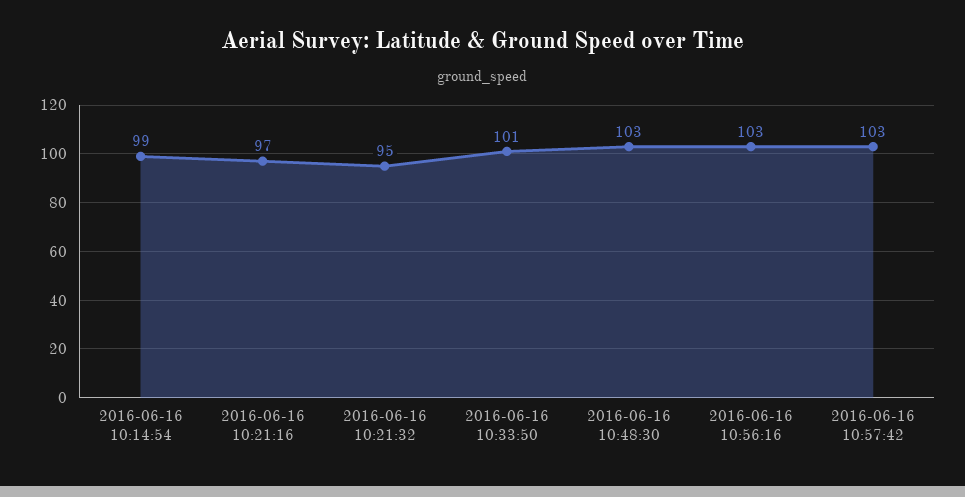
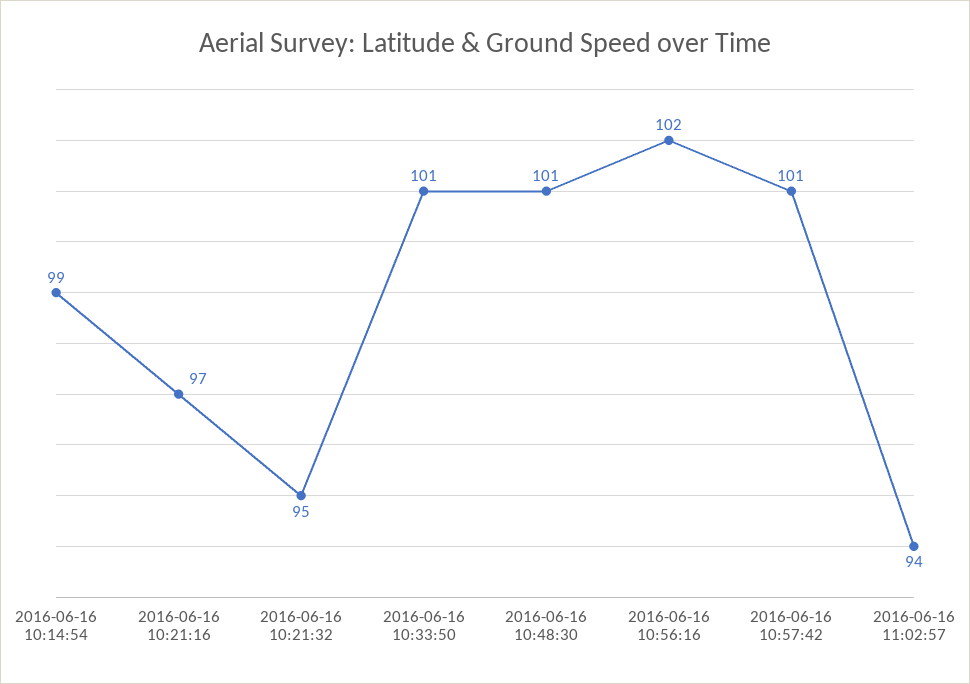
2016-06-16 10:48:30: 103 -> 101
2016-06-16 10:56:16: 103 -> 102
2016-06-16 10:57:42: 103 -> 101
2016-06-16 11:02:57: none -> 94

